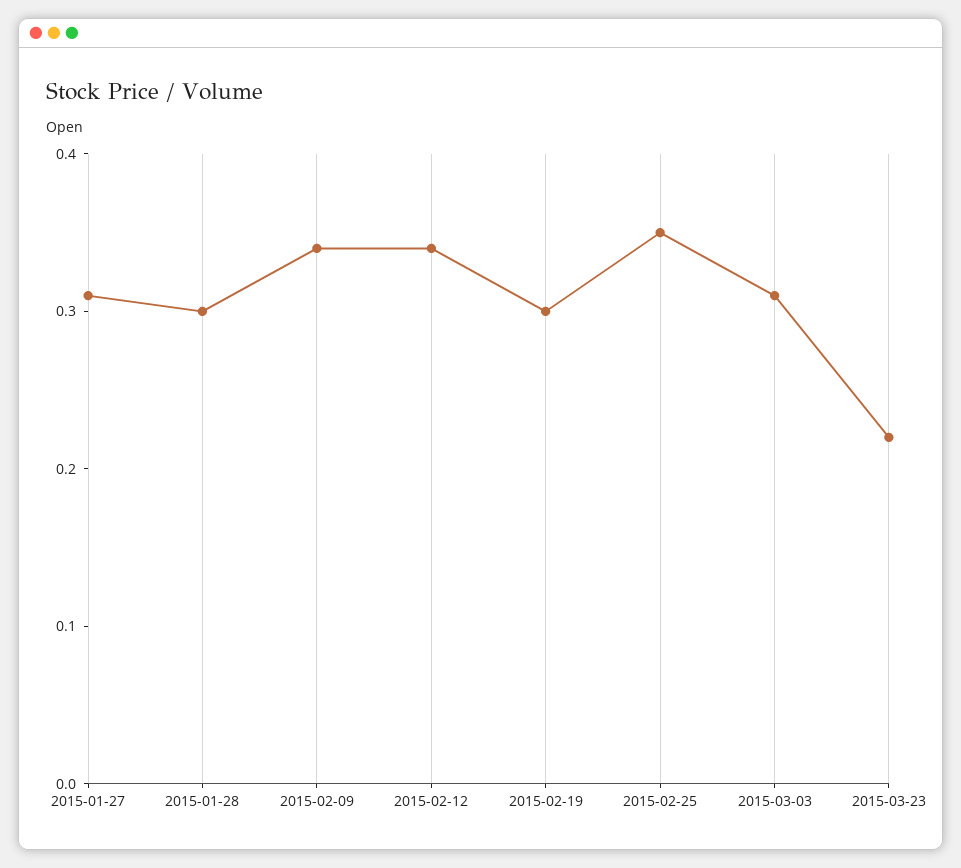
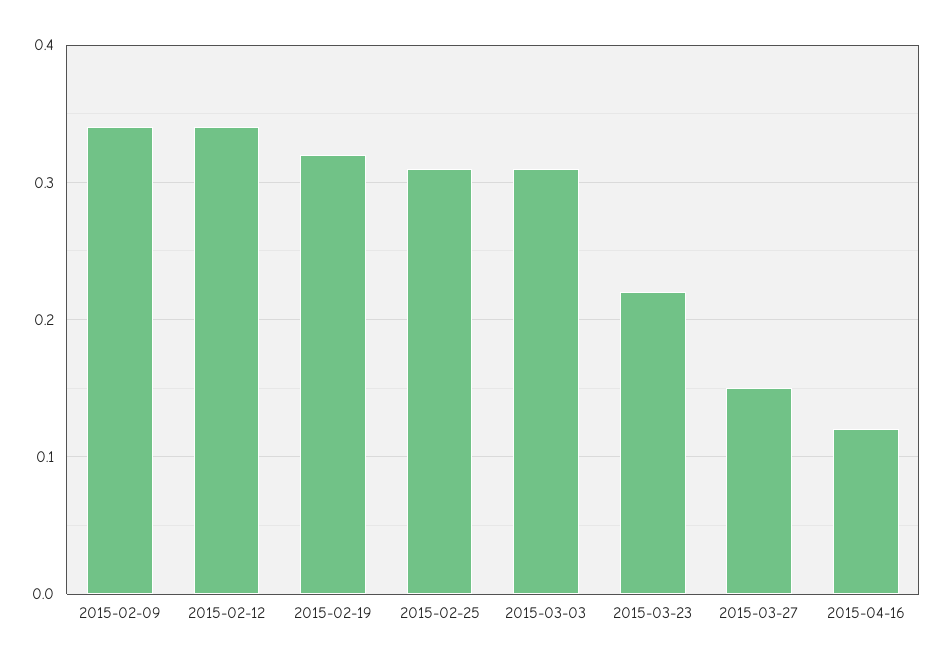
2015-01-27: 0.31 -> none
2015-01-28: 0.3 -> none
2015-02-19: 0.3 -> 0.32
2015-02-25: 0.35 -> 0.31
2015-03-27: none -> 0.15
2015-04-16: none -> 0.12

